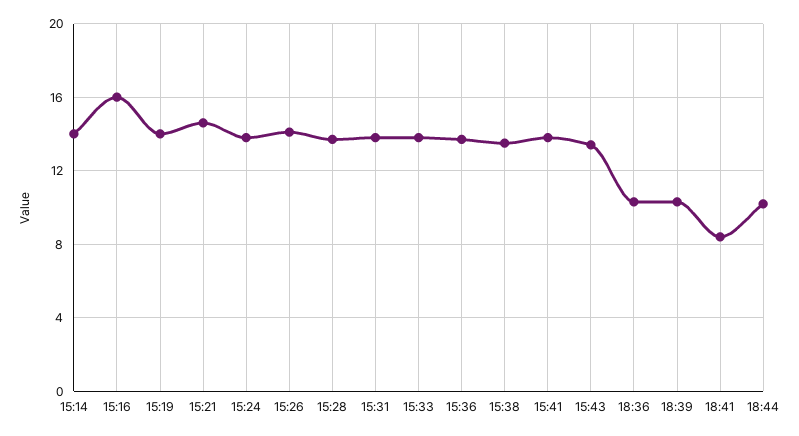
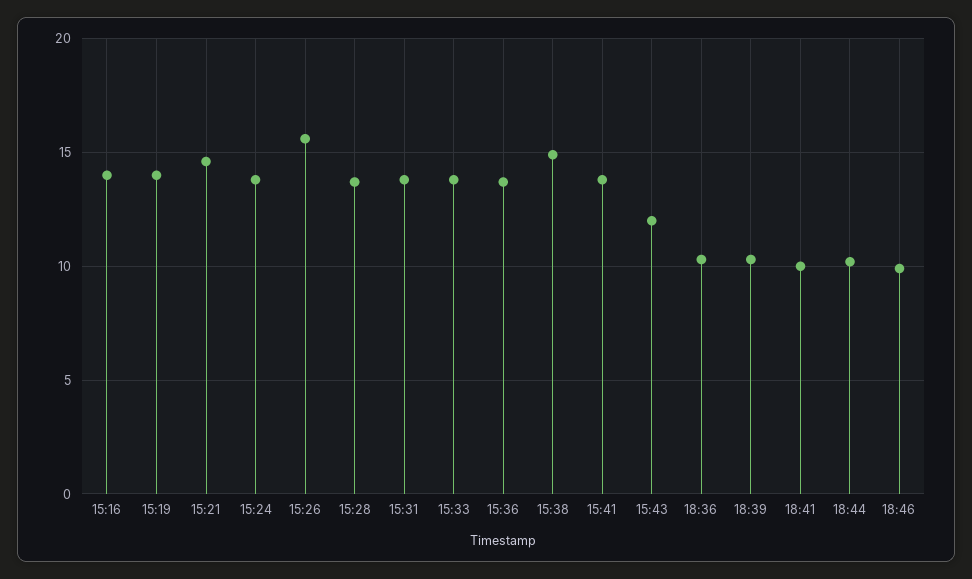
15:14: 14 -> none
15:16: 16 -> 14
15:26: 14 -> 15.5
15:38: 13.5 -> 15
15:43: 13.5 -> 12
18:41: 8.5 -> 10
18:46: none -> 10

